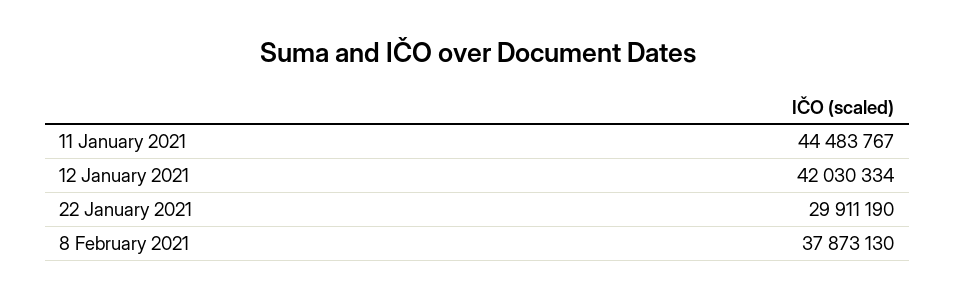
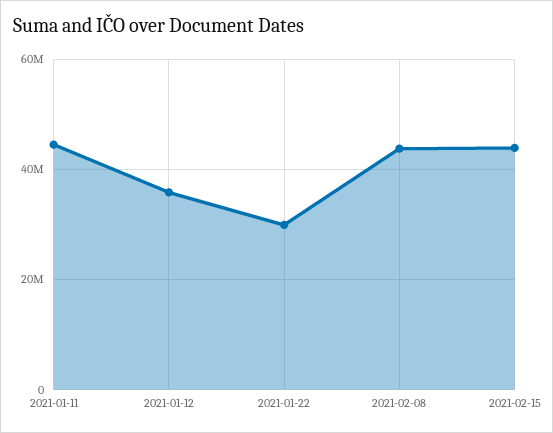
12 January 2021: 42030334 -> 36000000
8 February 2021: 37873130 -> 44000000
2021-02-15: none -> 44000000

